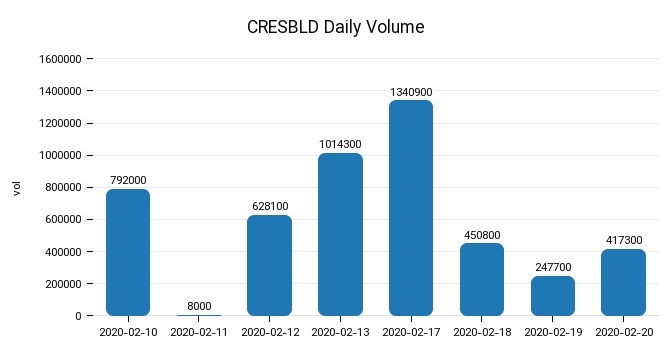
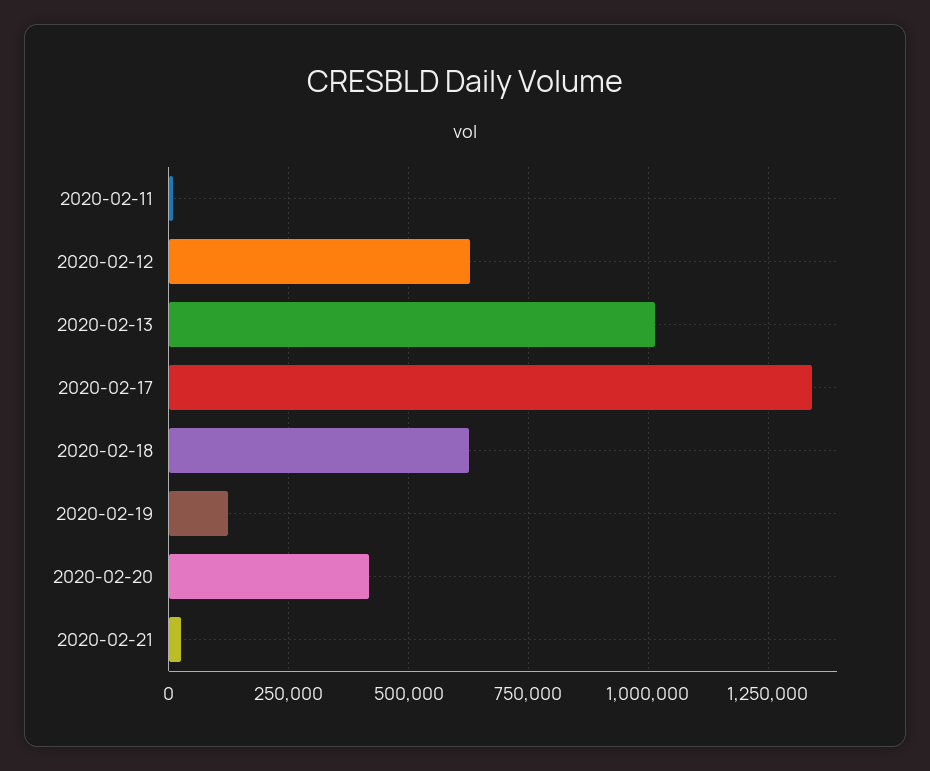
2020-02-10: 792000 -> none
2020-02-18: 450800 -> 625000
2020-02-19: 247700 -> 125000
2020-02-21: none -> 25000

